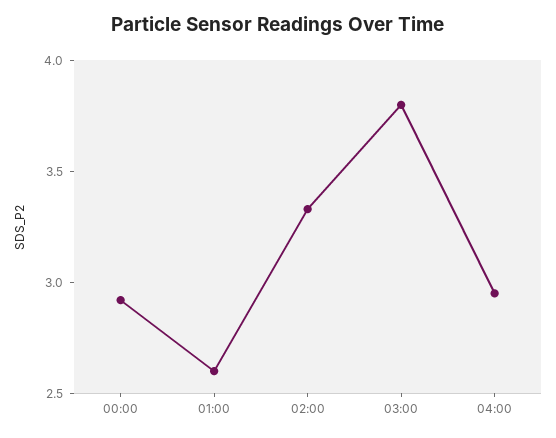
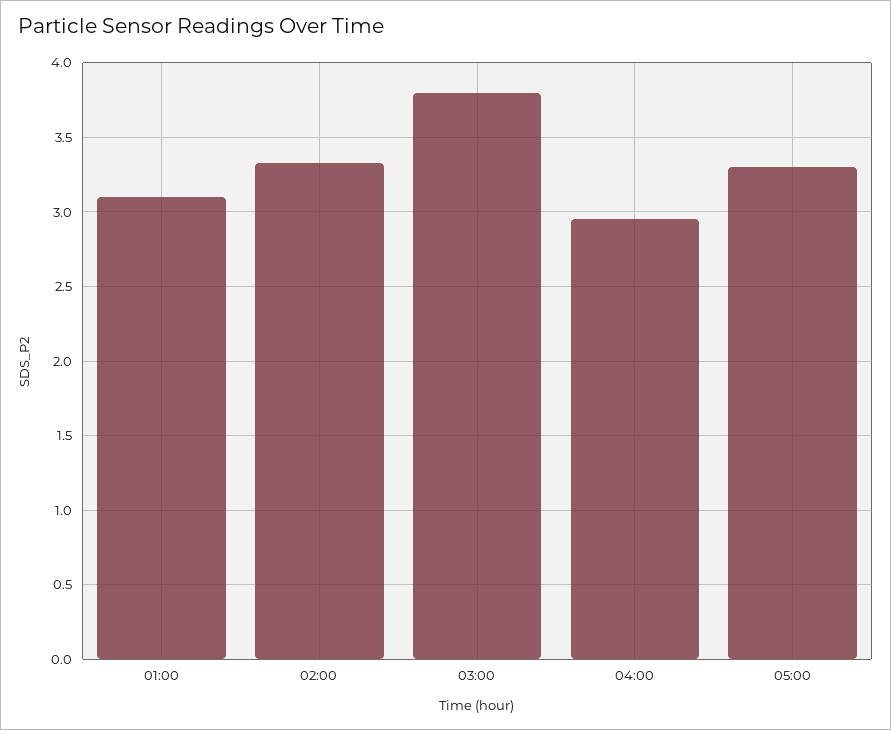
00:00: 2.9 -> none
01:00: 2.6 -> 3.1
05:00: none -> 3.3

